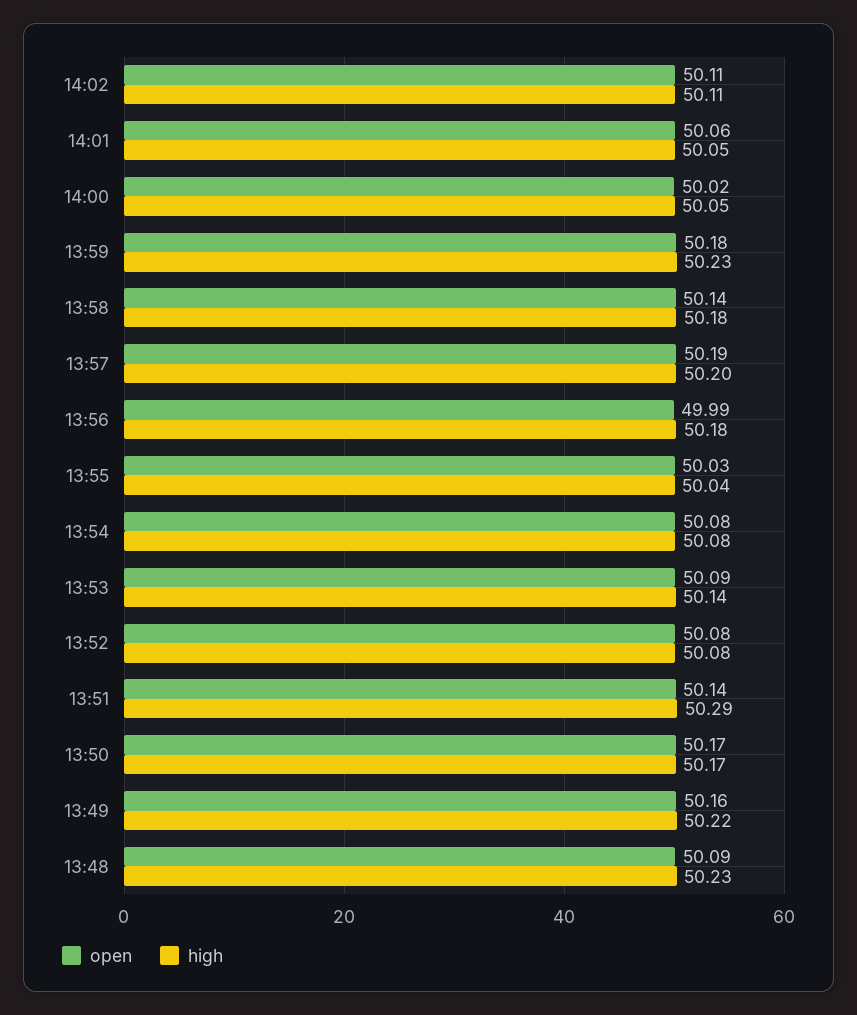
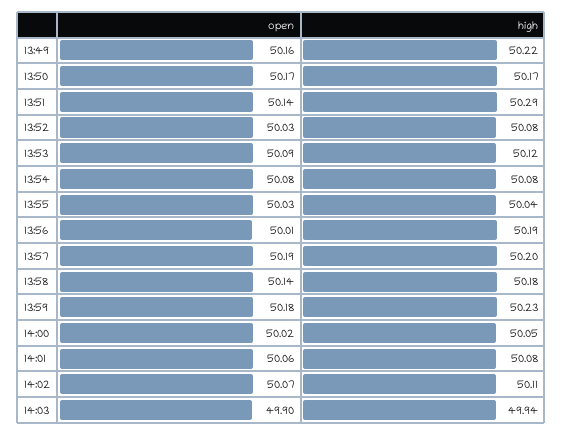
open, 14:02: 50.11 -> 50.07
high, 14:01: 50.05 -> 50.08
open, 13:56: 49.99 -> 50.01
high, 13:56: 50.18 -> 50.19
high, 13:53: 50.14 -> 50.12
open, 13:52: 50.08 -> 50.03
open, 13:48: 50.09 -> none
high, 13:48: 50.23 -> none
open, 14:03: none -> 49.9
high, 14:03: none -> 49.94

